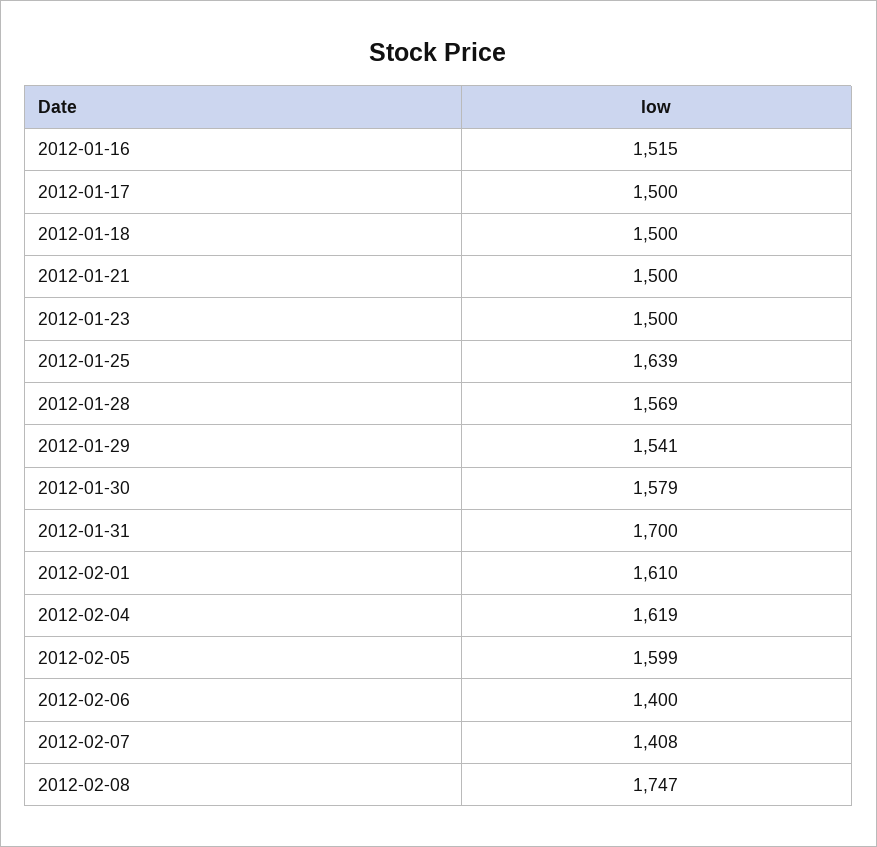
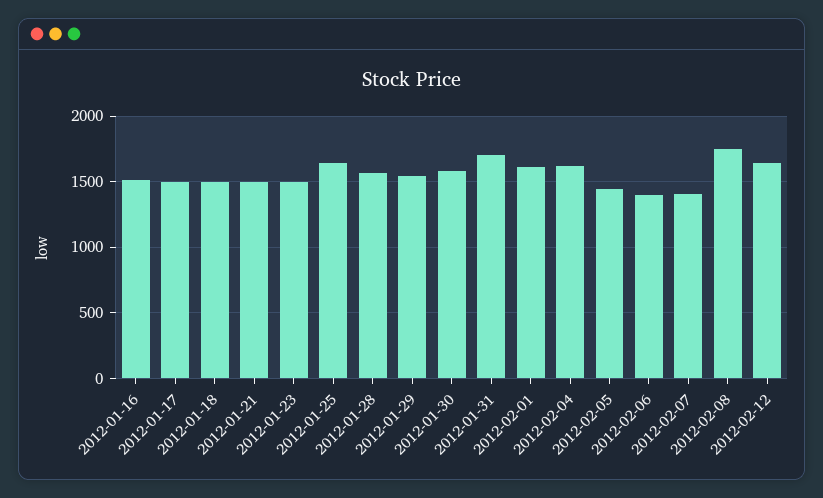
2012-02-05: 1599 -> 1450
2012-02-12: none -> 1650

